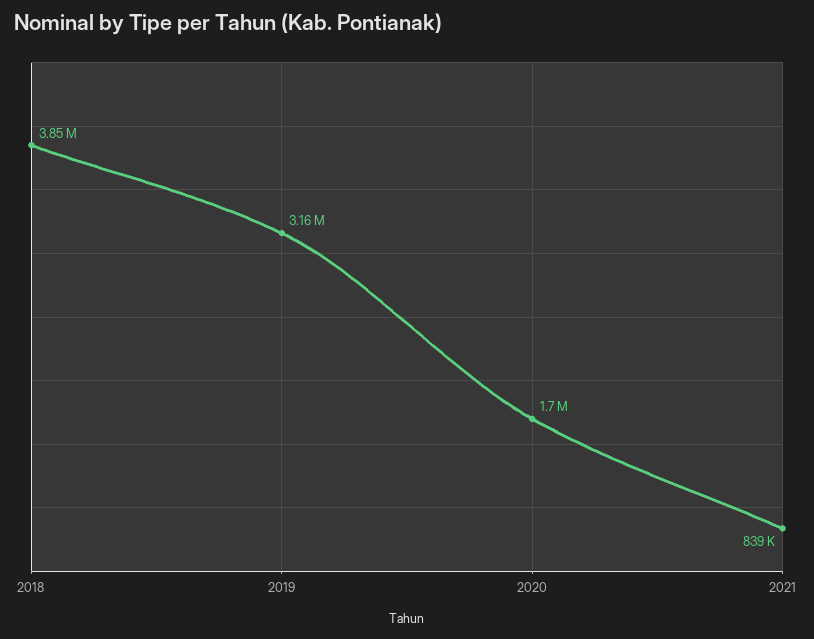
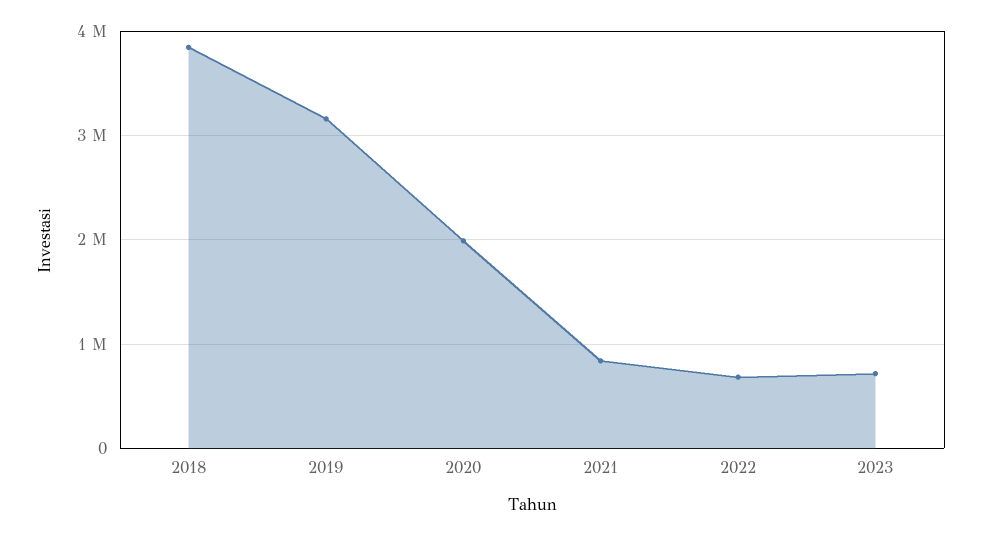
2020: 1700000 -> 2000000
2022: none -> 700000
2023: none -> 700000

